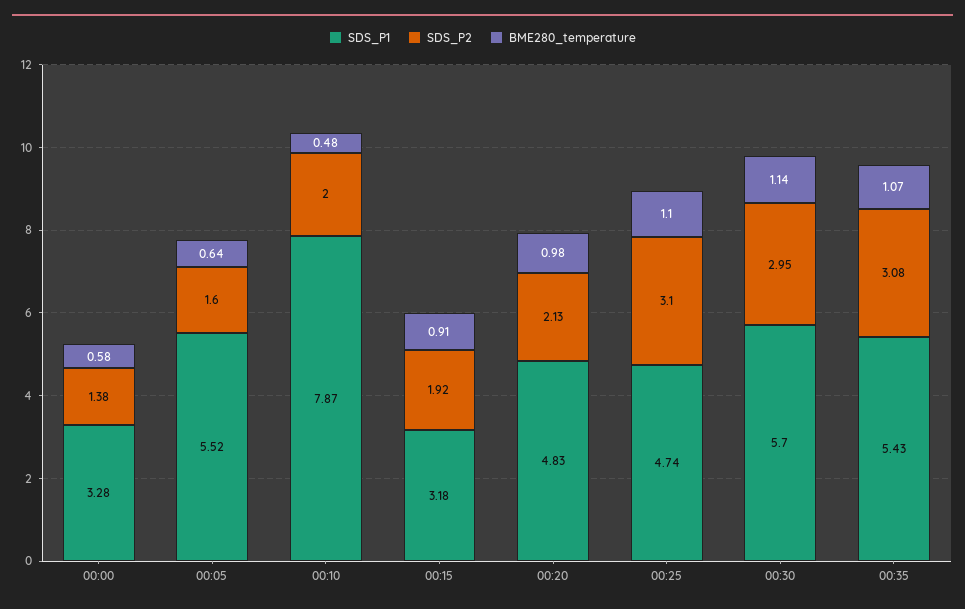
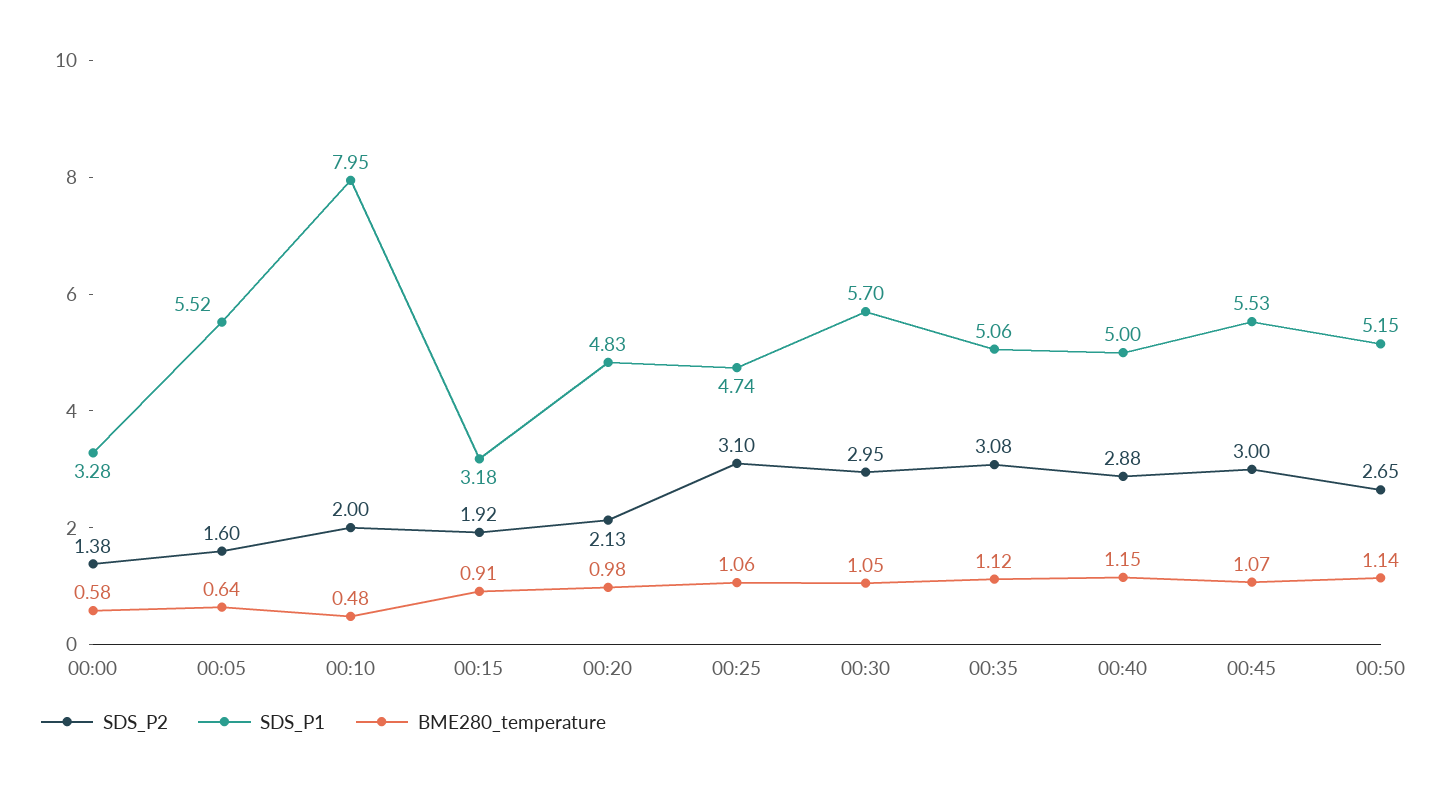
SDS_P1, 00:10: 7.87 -> 7.95
BME280_temperature, 00:25: 1.1 -> 1.06
BME280_temperature, 00:30: 1.14 -> 1.05
SDS_P1, 00:35: 5.43 -> 5.06
BME280_temperature, 00:35: 1.07 -> 1.12
SDS_P2, 00:40: none -> 2.88
SDS_P1, 00:40: none -> 5
BME280_temperature, 00:40: none -> 1.15
SDS_P2, 00:45: none -> 3
SDS_P1, 00:45: none -> 5.53
BME280_temperature, 00:45: none -> 1.07
SDS_P2, 00:50: none -> 2.65
SDS_P1, 00:50: none -> 5.15
BME280_temperature, 00:50: none -> 1.14

